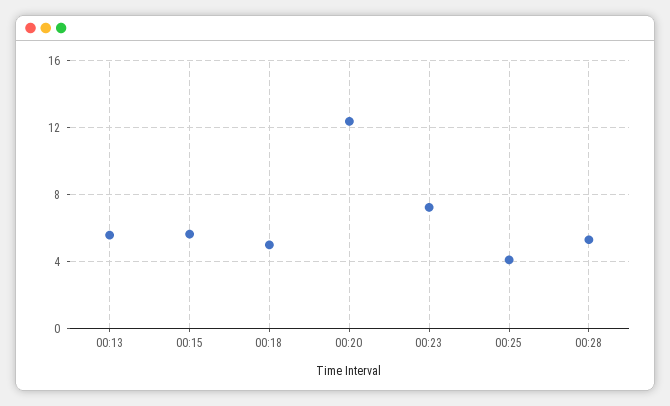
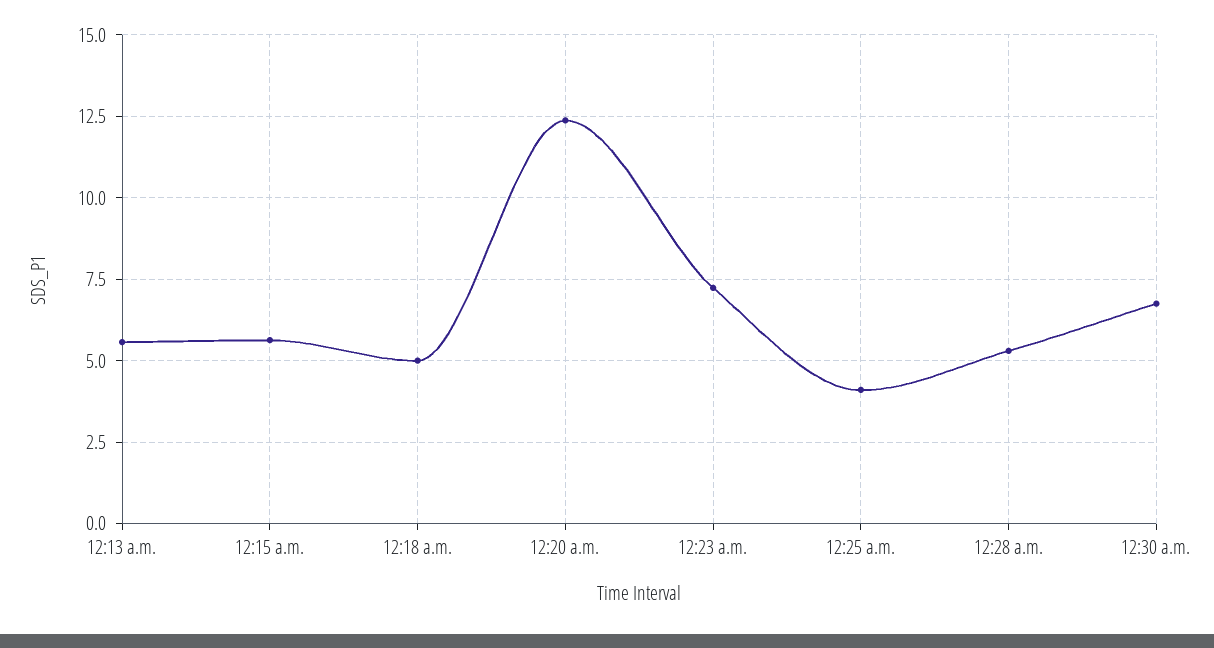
12:30 a.m.: none -> 6.75

